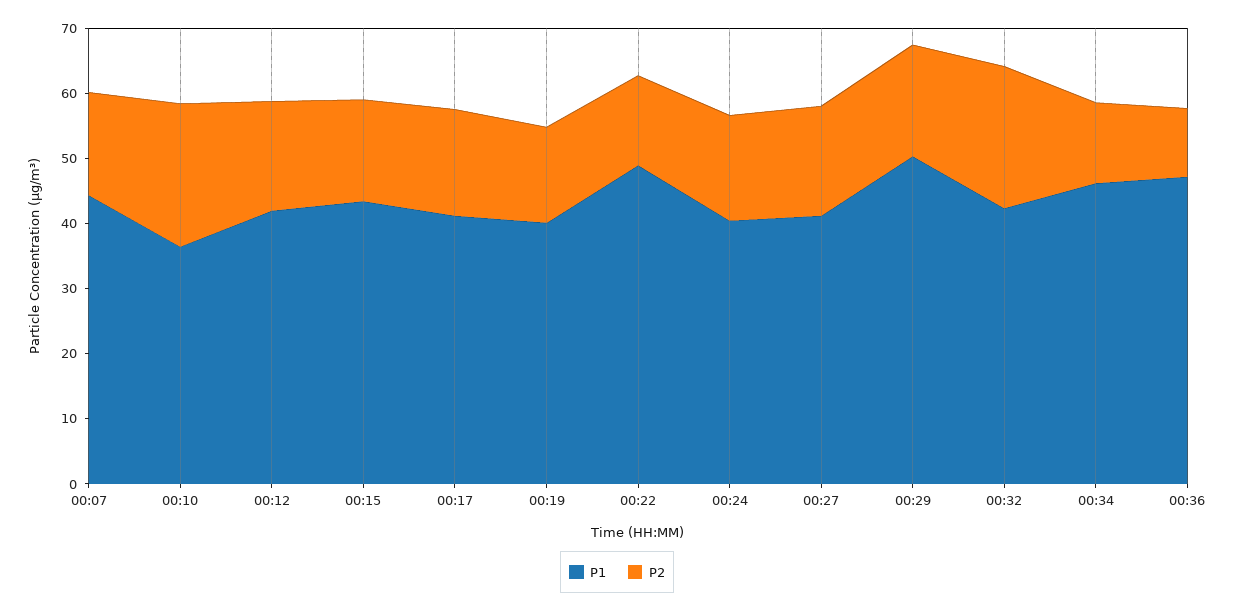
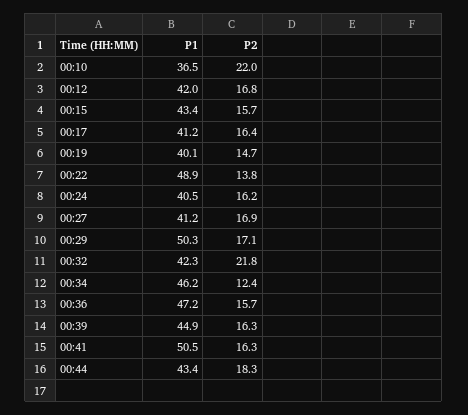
P1, 00:07: 44 -> none
P2, 00:07: 16 -> none
P2, 00:36: 10 -> 15.7
P1, 00:39: none -> 44.9
P2, 00:39: none -> 16.3
P1, 00:41: none -> 50.5
P2, 00:41: none -> 16.3
P1, 00:44: none -> 43.4
P2, 00:44: none -> 18.3

